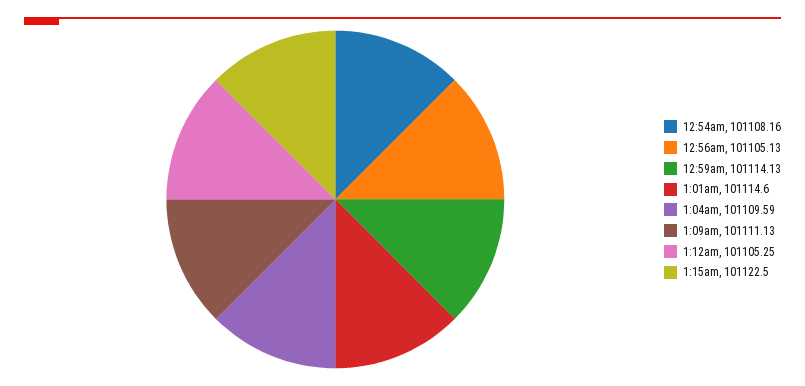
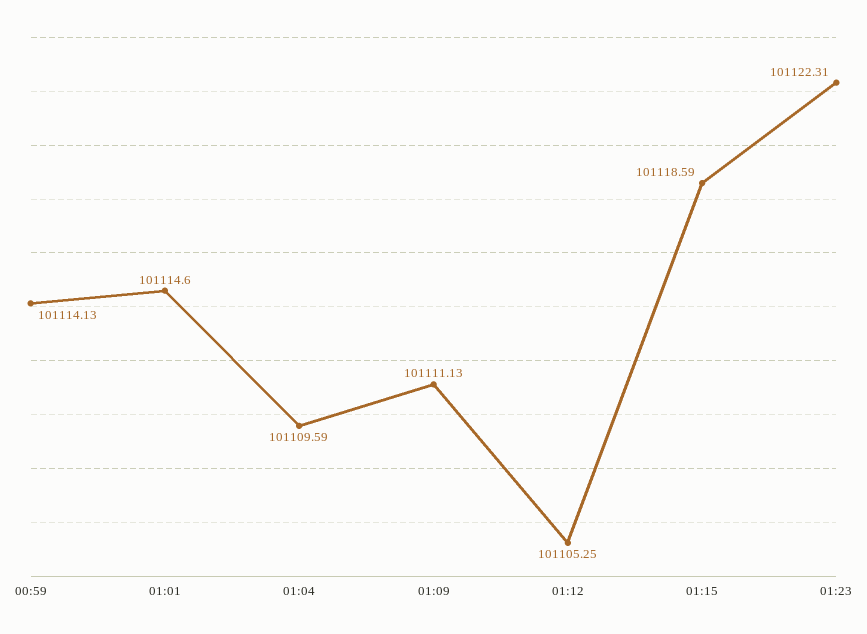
12:54am: 101108.16 -> none
12:56am: 101105.13 -> none
1:15am: 101122.5 -> 101118.59
01:23: none -> 101122.31

